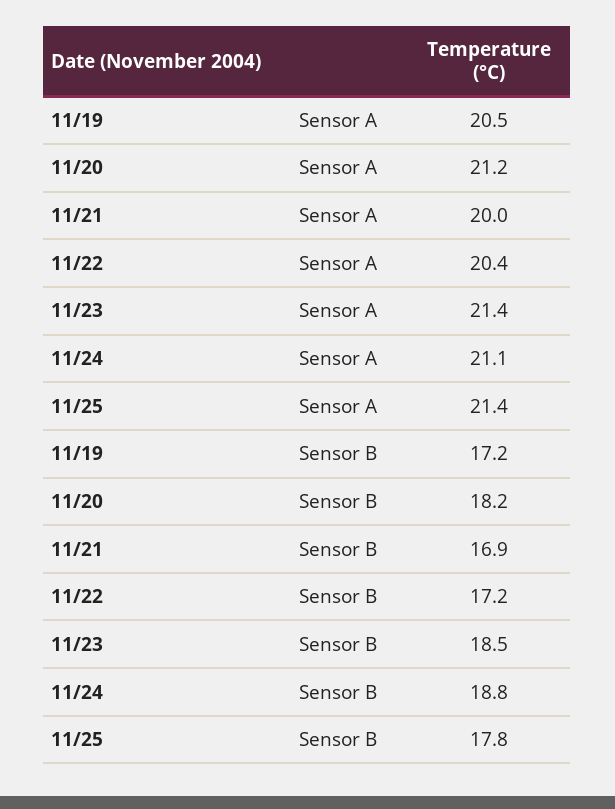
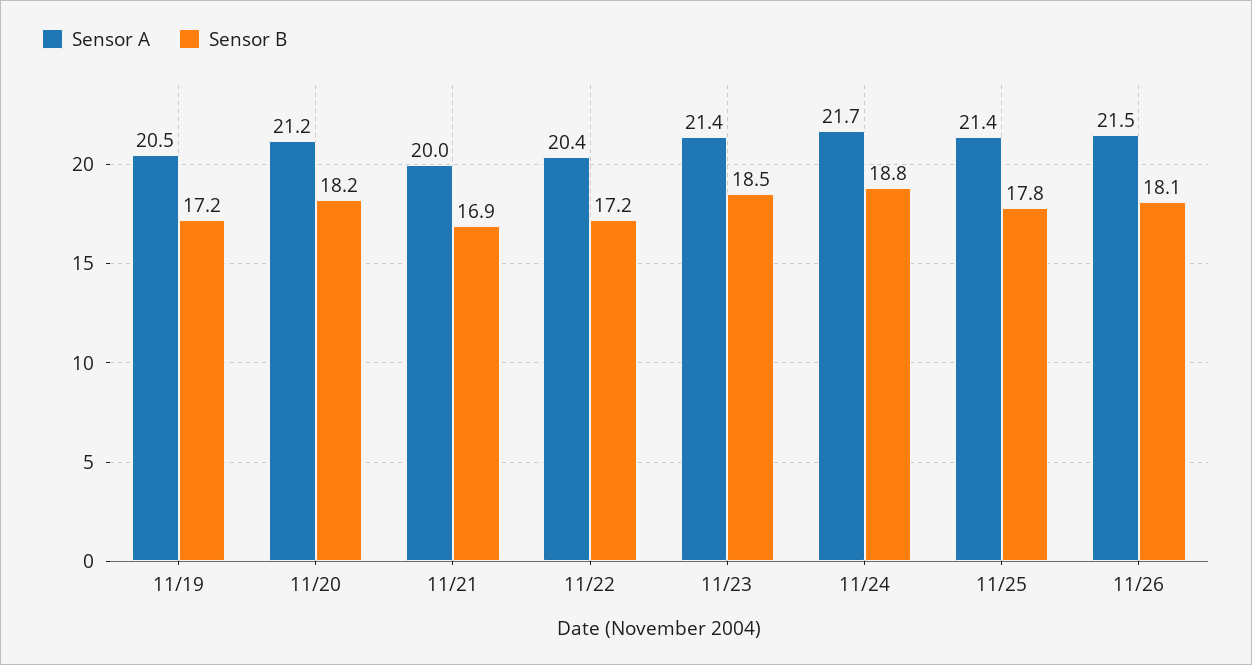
Sensor A, 11/24: 21.1 -> 21.7
Sensor A, 11/26: none -> 21.5
Sensor B, 11/26: none -> 18.1

